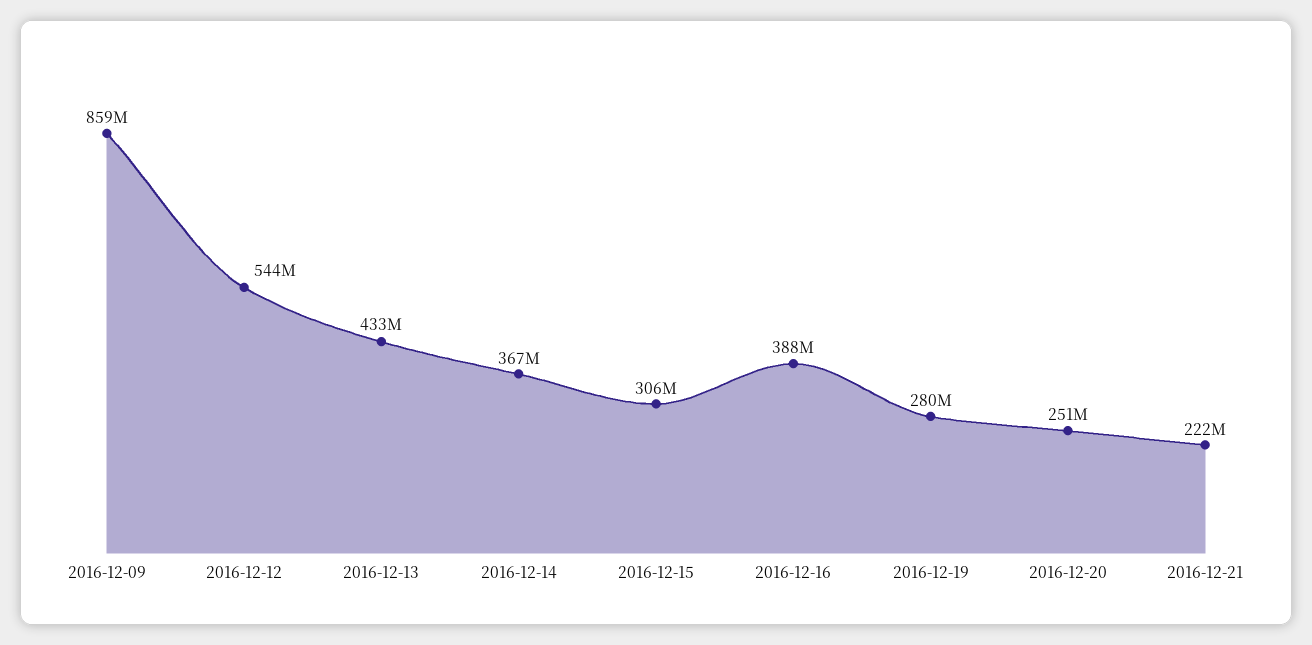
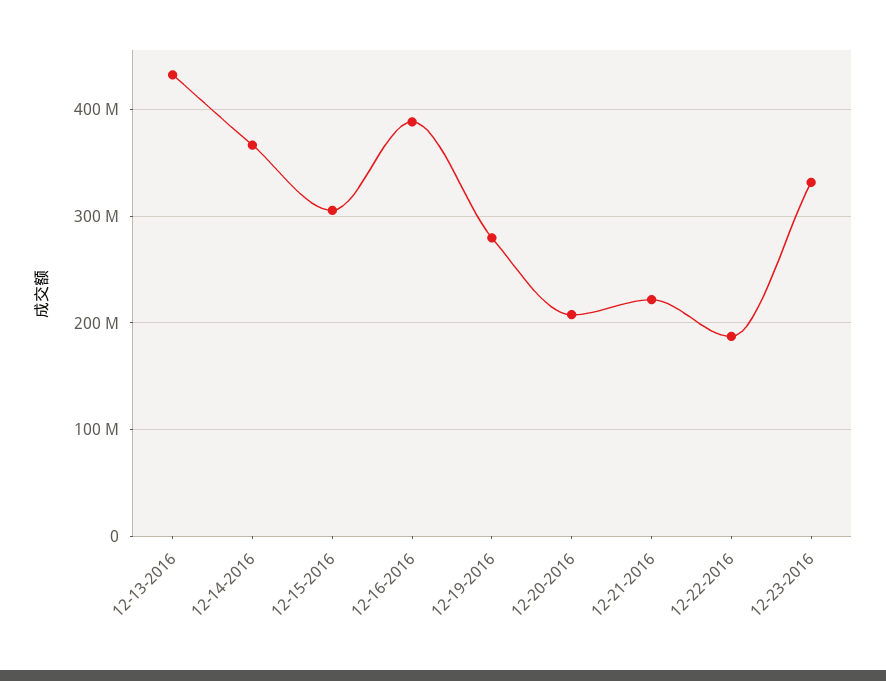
2016-12-09: 859000000 -> none
2016-12-12: 544000000 -> none
2016-12-20: 251000000 -> 210000000
12-22-2016: none -> 190000000
12-23-2016: none -> 330000000

